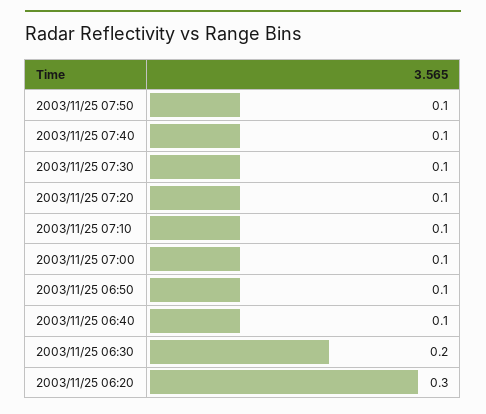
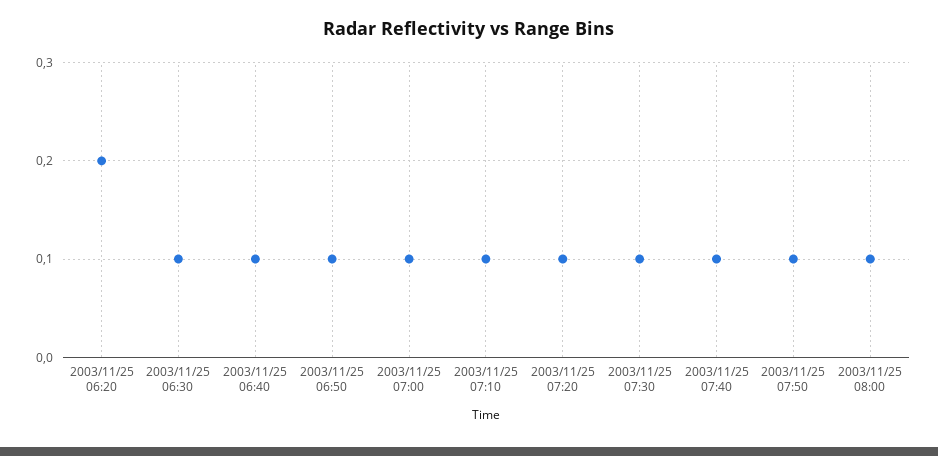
2003/11/25 06:30: 0.2 -> 0.1
2003/11/25 06:20: 0.3 -> 0.2
2003/11/25 08:00: none -> 0.1

